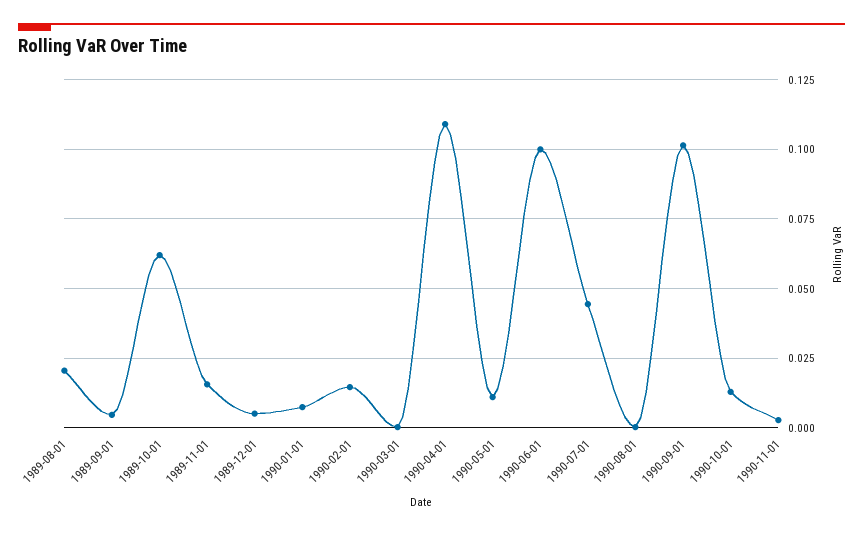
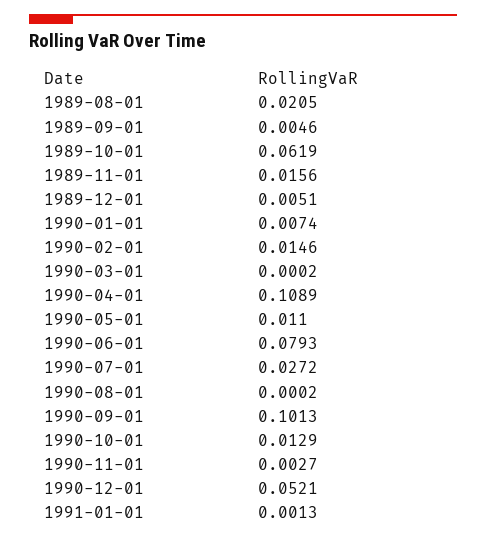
1990-06-01: 0.1 -> 0.0793
1990-07-01: 0.045 -> 0.0272
1990-12-01: none -> 0.0521
1991-01-01: none -> 0.0013

